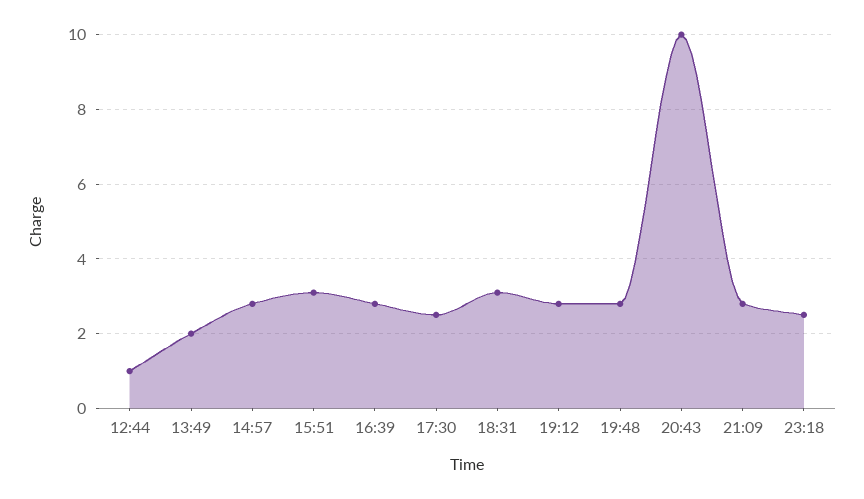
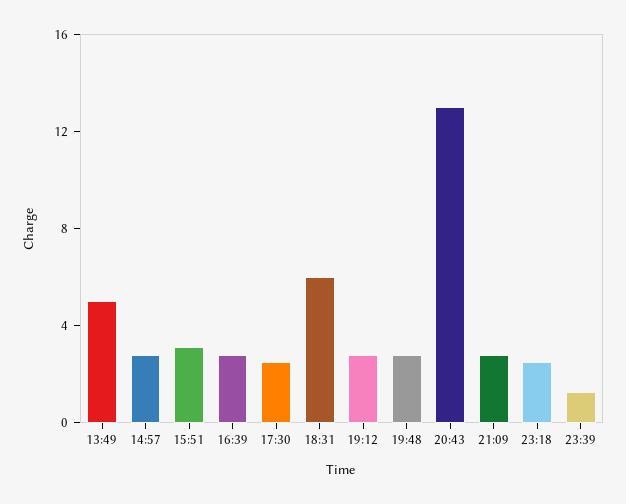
12:44: 1 -> none
13:49: 2 -> 5
18:31: 3 -> 6
20:43: 10 -> 13
23:39: none -> 1

